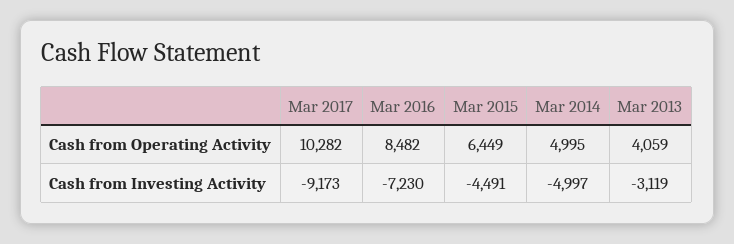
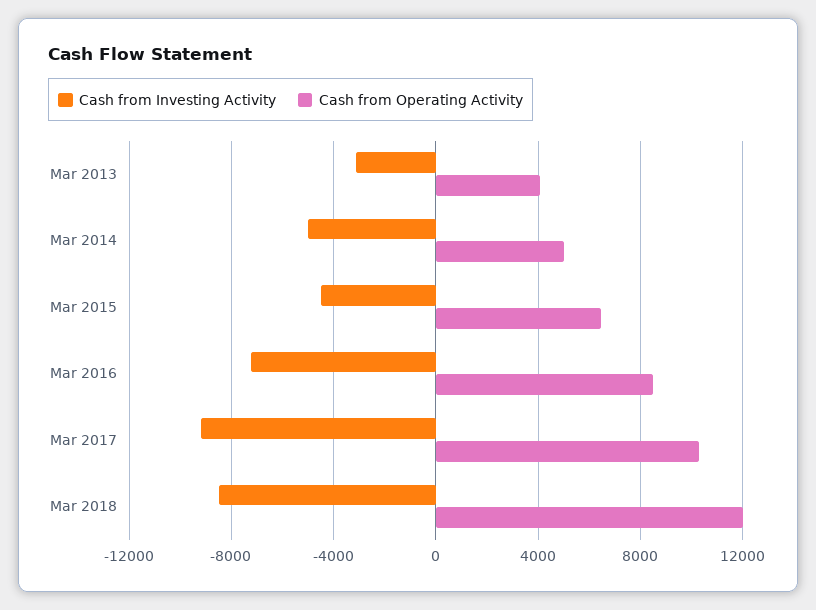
Cash from Investing Activity, Mar 2018: none -> -8500
Cash from Operating Activity, Mar 2018: none -> 12000

